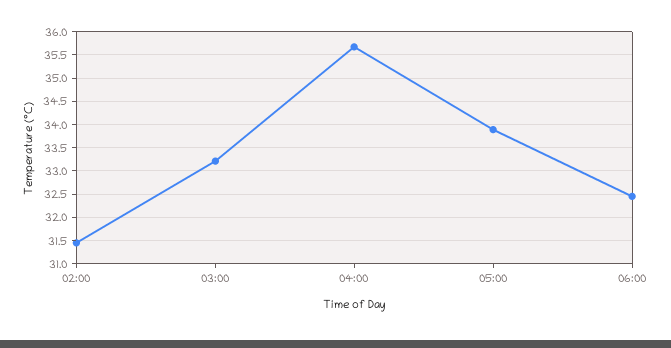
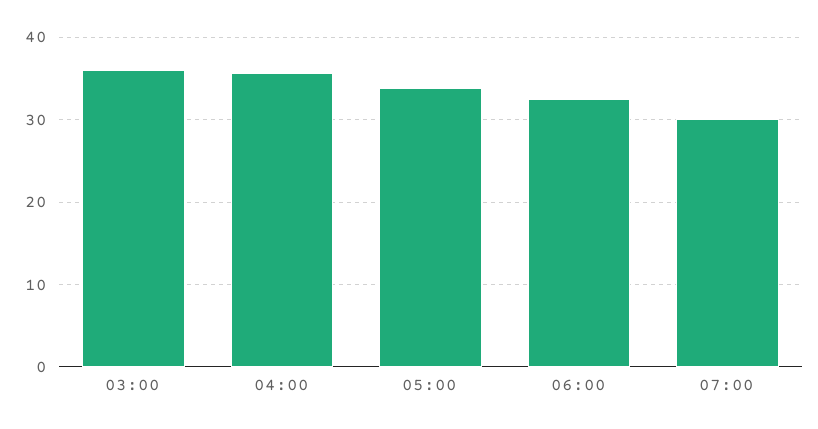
02:00: 31.5 -> none
03:00: 33.25 -> 36
07:00: none -> 30

